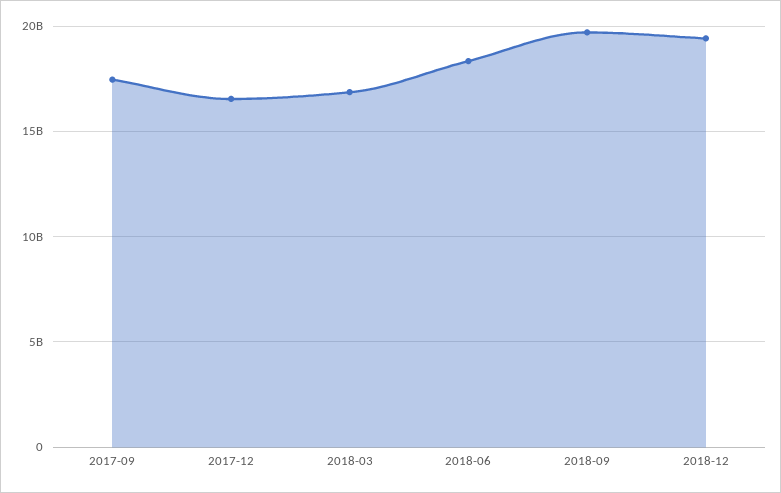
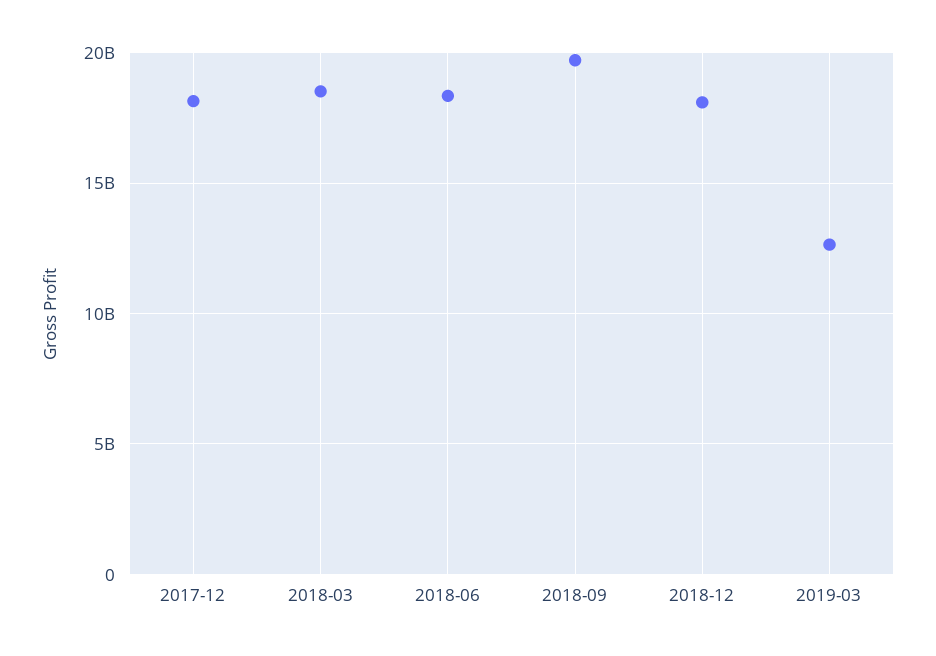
2017-09: 17500000000 -> none
2017-12: 16500000000 -> 18000000000
2018-03: 17000000000 -> 18500000000
2018-12: 19500000000 -> 18000000000
2019-03: none -> 12500000000

